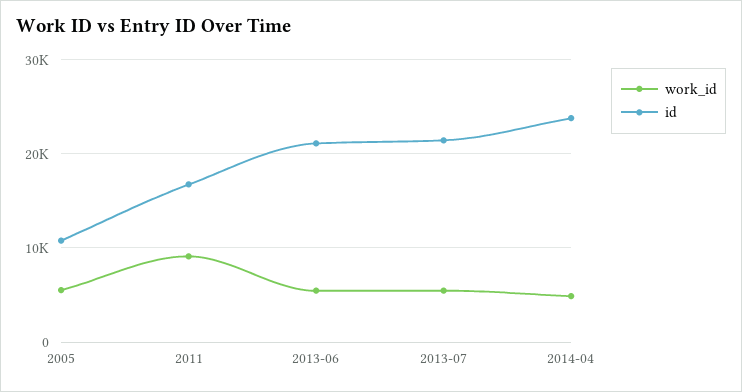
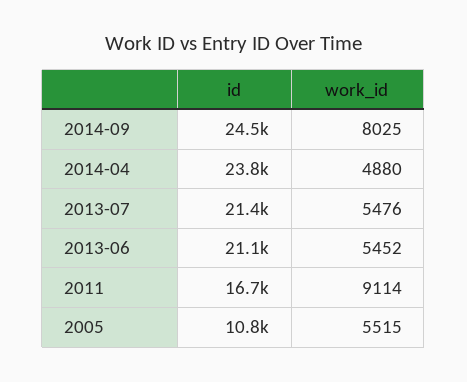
id, 2014-09: none -> 24500
work_id, 2014-09: none -> 8025

